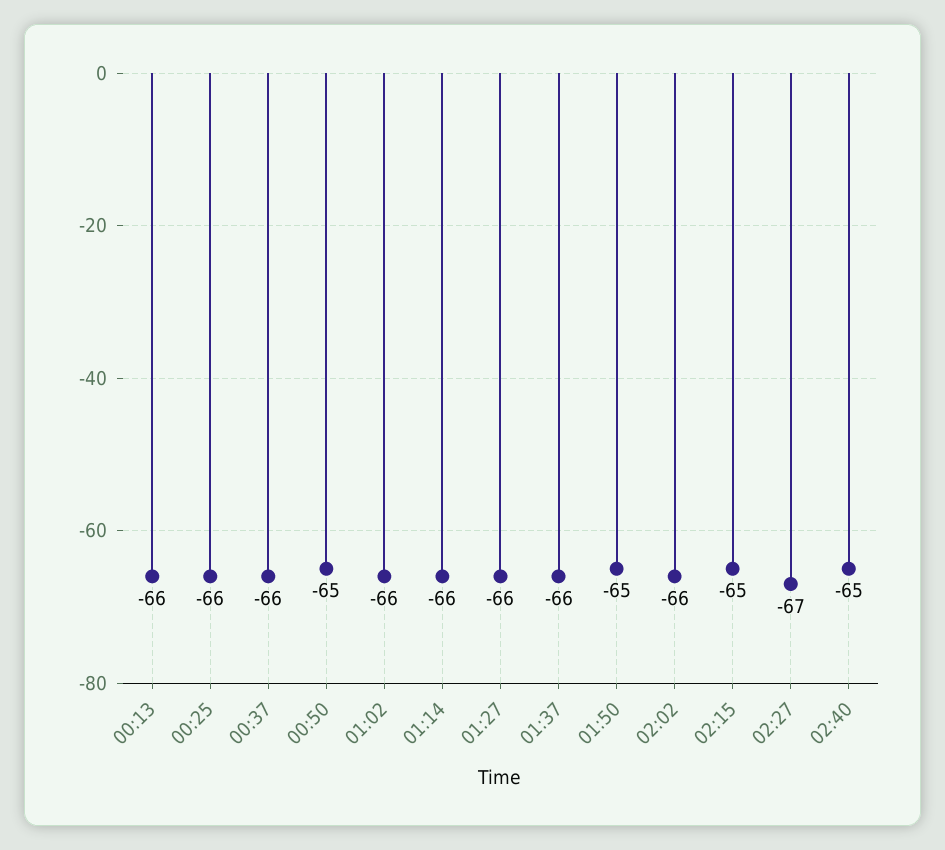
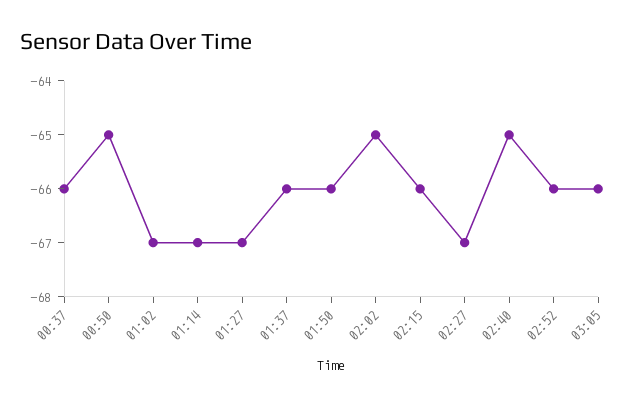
00:13: -66 -> none
00:25: -66 -> none
01:02: -66 -> -67
01:14: -66 -> -67
01:27: -66 -> -67
01:50: -65 -> -66
02:02: -66 -> -65
02:15: -65 -> -66
02:52: none -> -66
03:05: none -> -66

